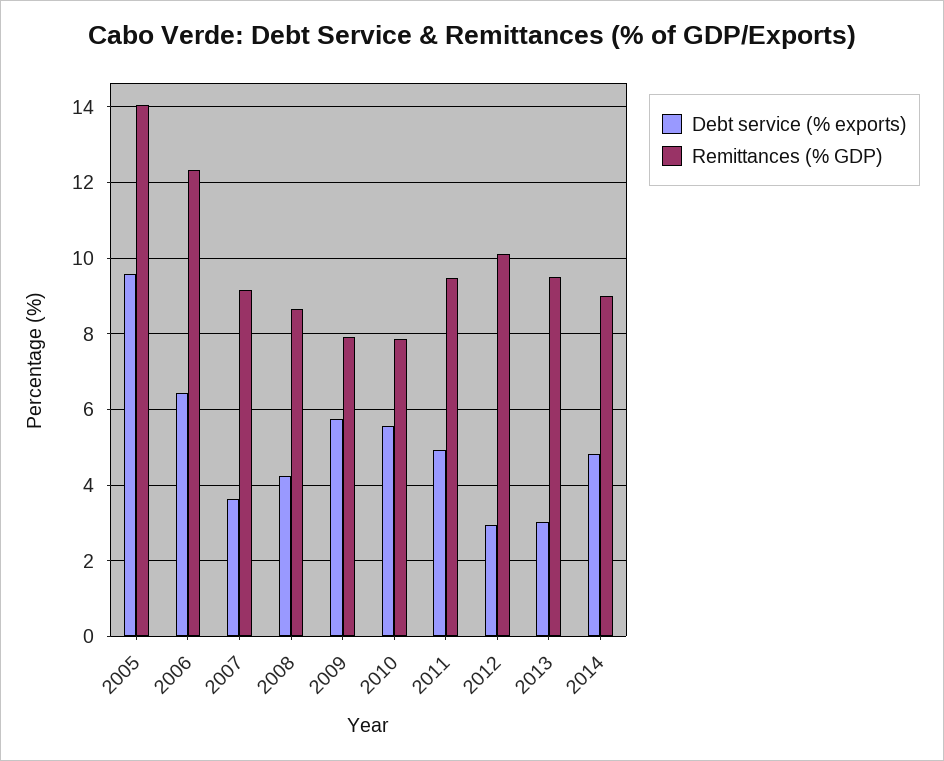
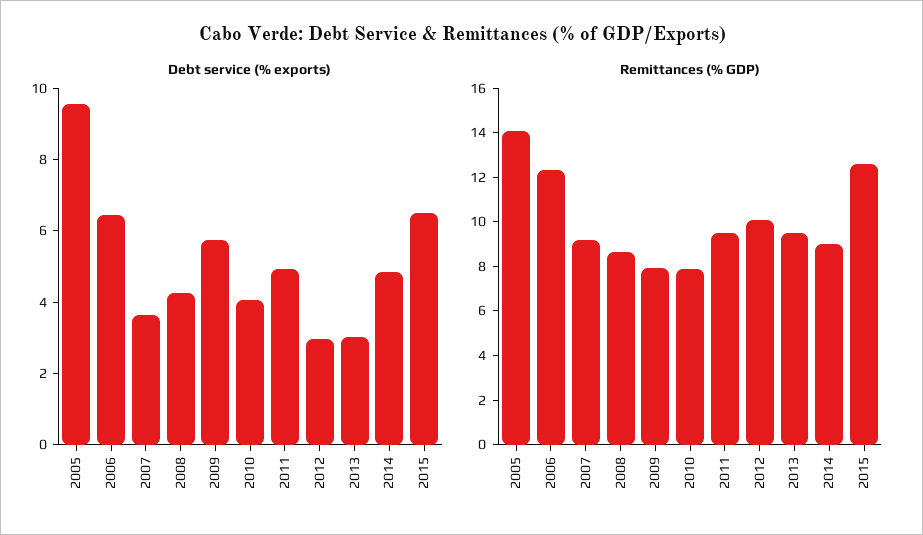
Debt service (% exports), 2010: 5.6 -> 4
Debt service (% exports), 2015: none -> 6.5
Remittances (% GDP), 2015: none -> 12.5

